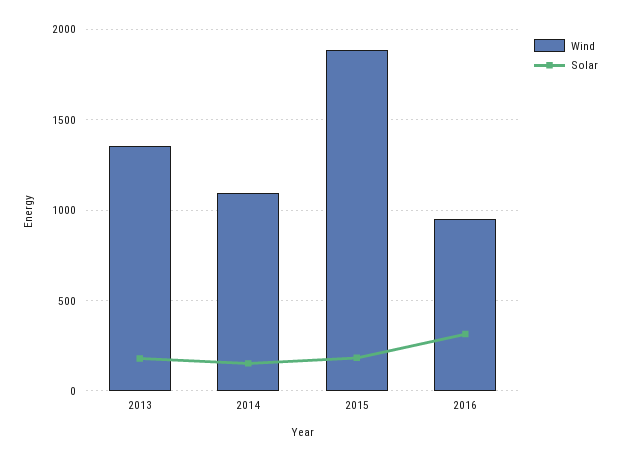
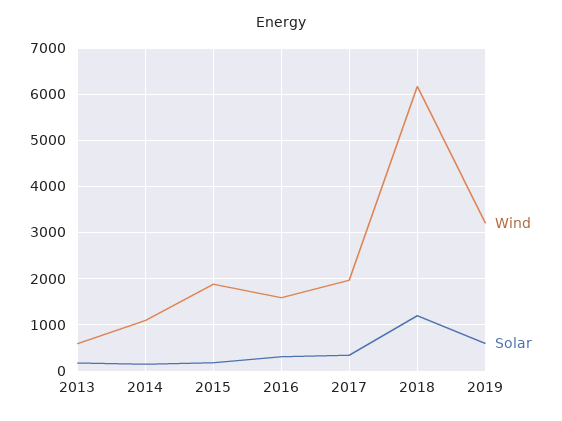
Wind, 2013: 1350 -> 600
Wind, 2016: 950 -> 1600
Wind, 2017: none -> 2000
Solar, 2017: none -> 400
Wind, 2018: none -> 6200
Solar, 2018: none -> 1200
Wind, 2019: none -> 3200
Solar, 2019: none -> 600

